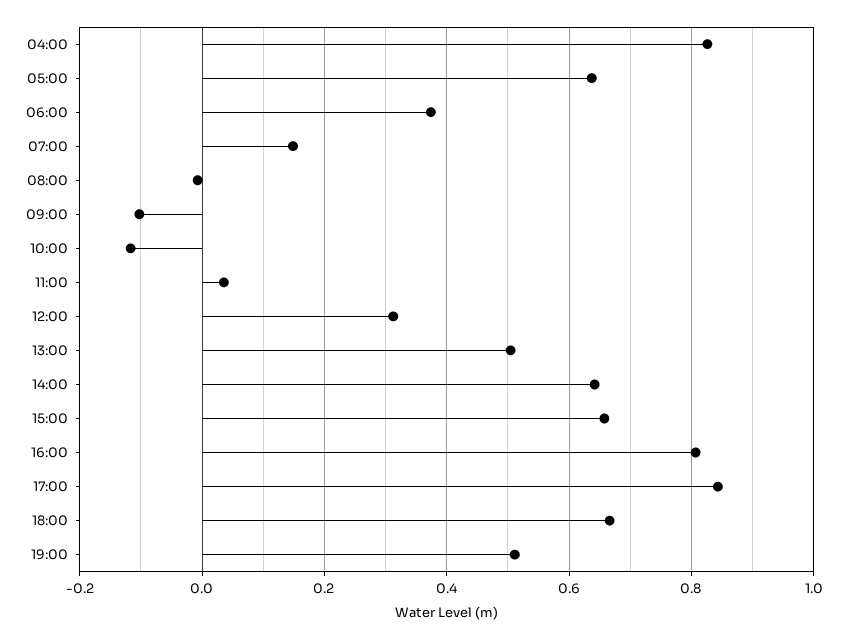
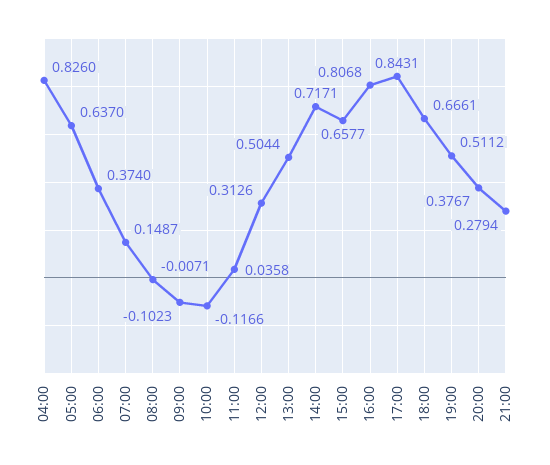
14:00: 0.64 -> 0.7171
20:00: none -> 0.3767
21:00: none -> 0.2794

